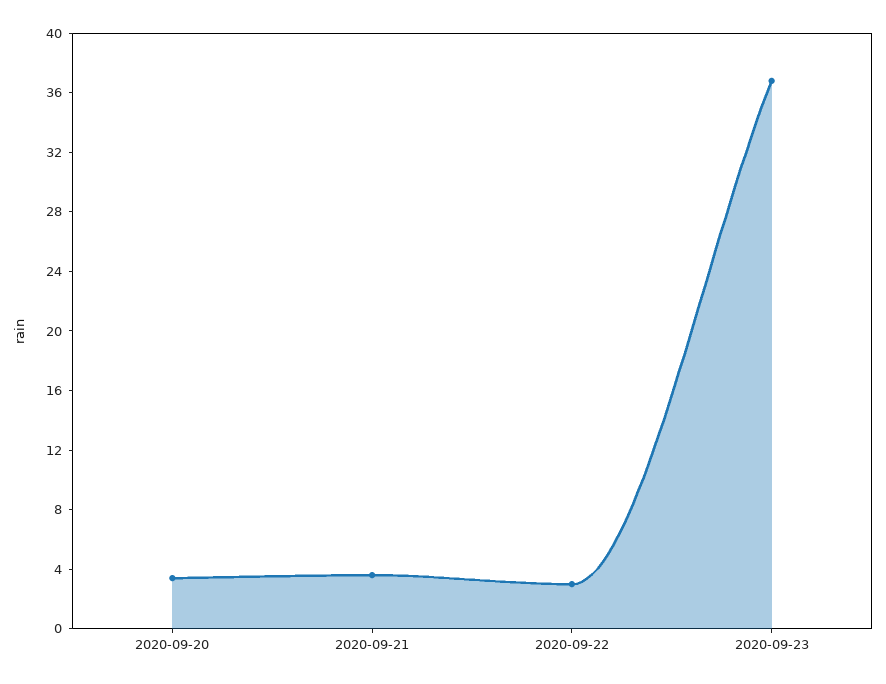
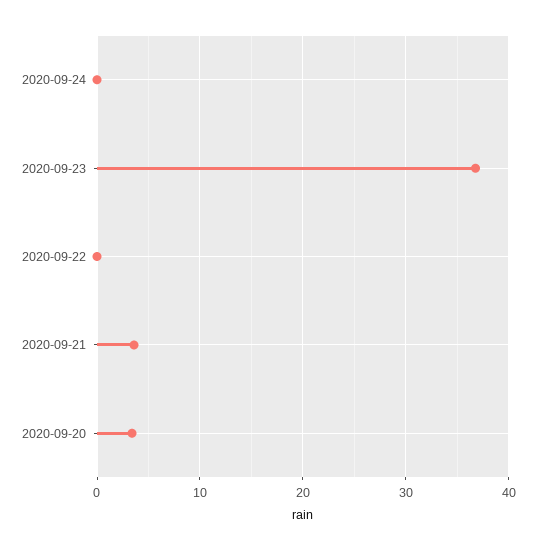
2020-09-22: 3 -> 0
2020-09-24: none -> 0

